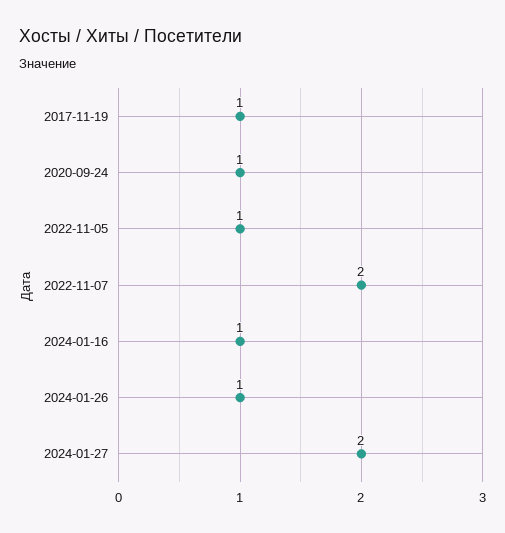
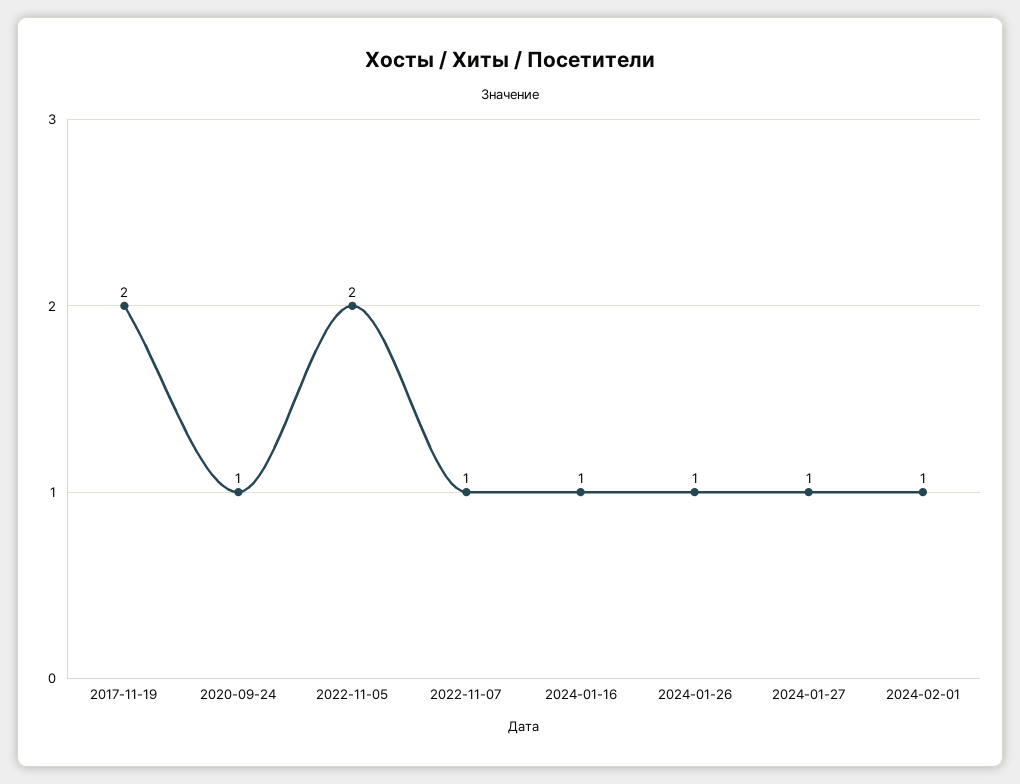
2017-11-19: 1 -> 2
2022-11-05: 1 -> 2
2022-11-07: 2 -> 1
2024-01-27: 2 -> 1
2024-02-01: none -> 1

